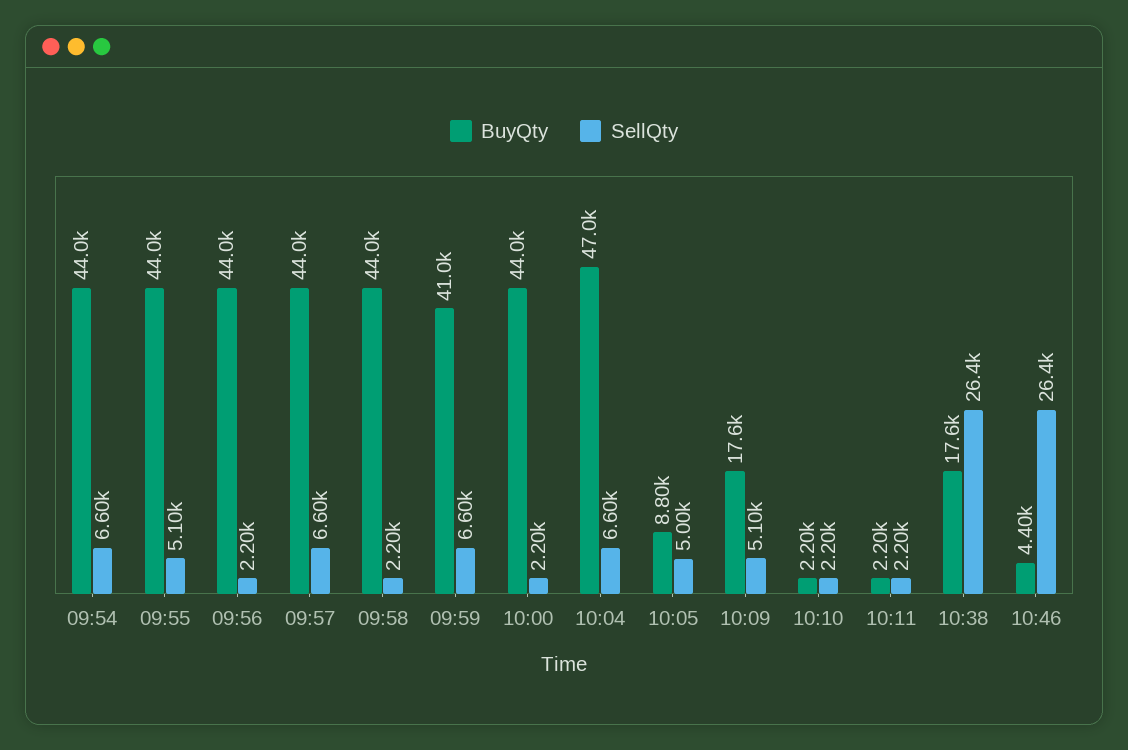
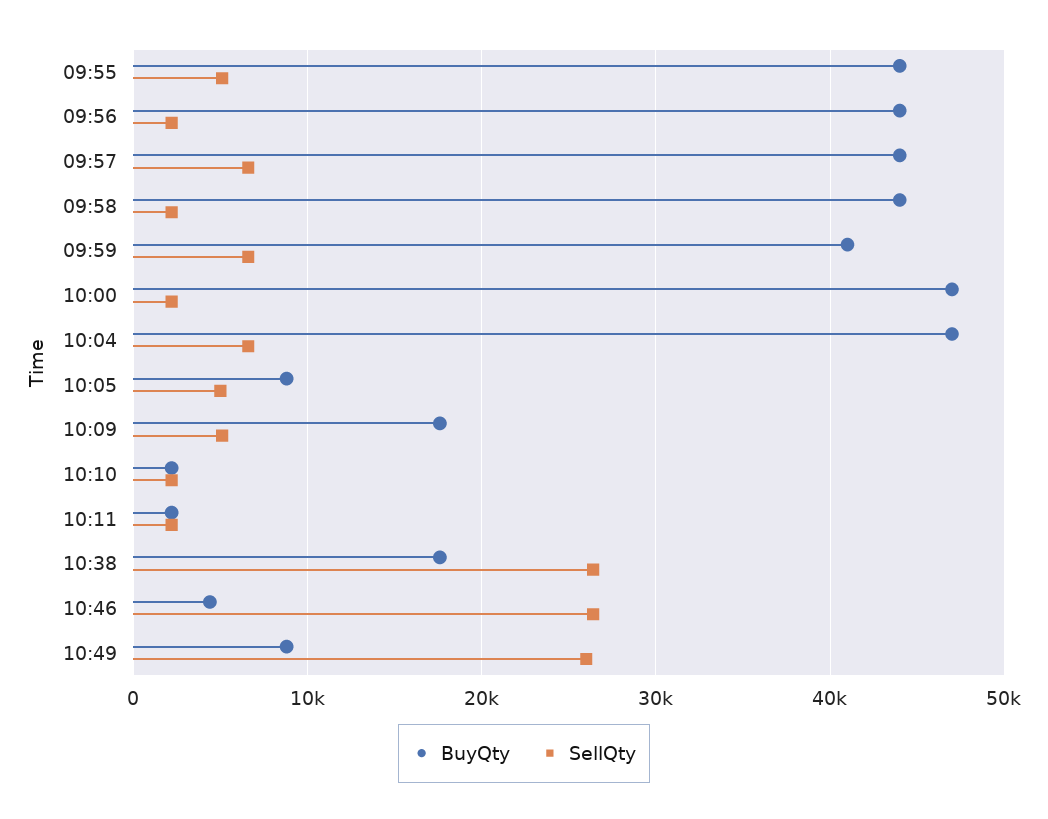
BuyQty, 09:54: 44000 -> none
SellQty, 09:54: 6600 -> none
BuyQty, 10:00: 44000 -> 47000
BuyQty, 10:49: none -> 9000
SellQty, 10:49: none -> 26000

